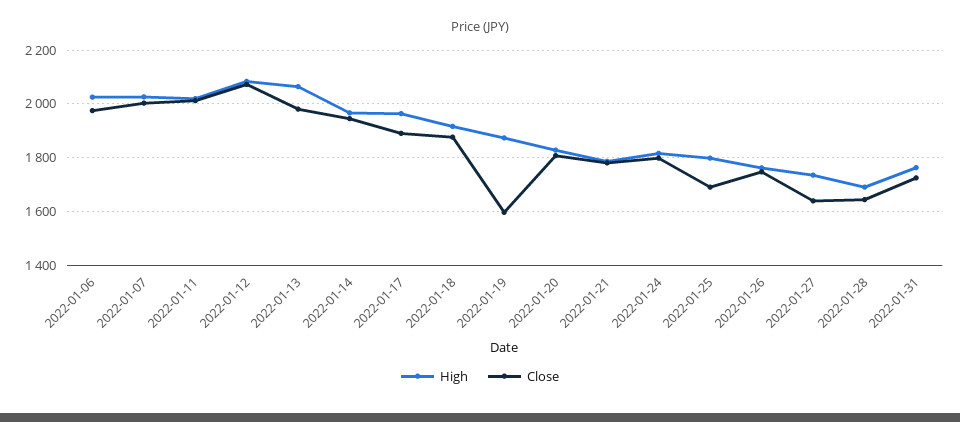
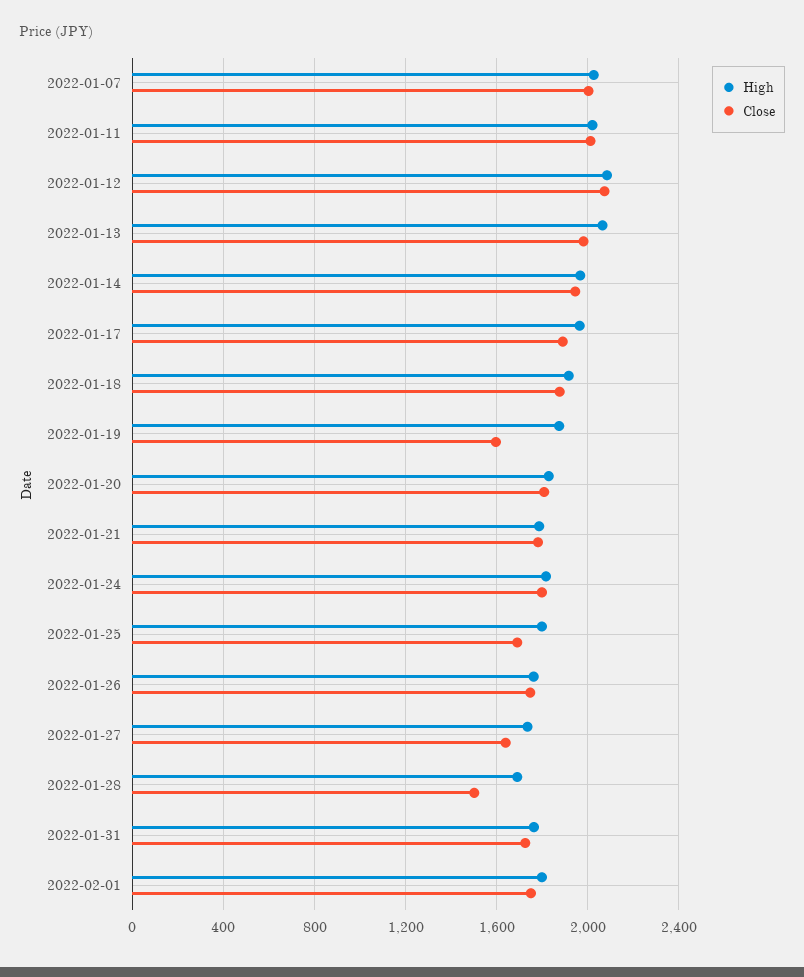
High, 2022-01-06: 2025 -> none
Close, 2022-01-06: 1975 -> none
Close, 2022-01-28: 1650 -> 1500
High, 2022-02-01: none -> 1800
Close, 2022-02-01: none -> 1750

